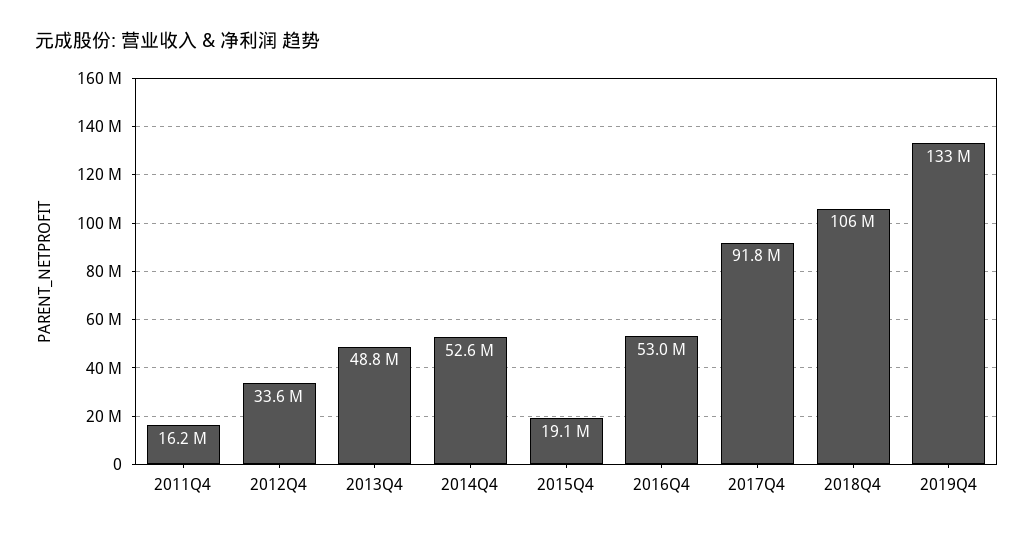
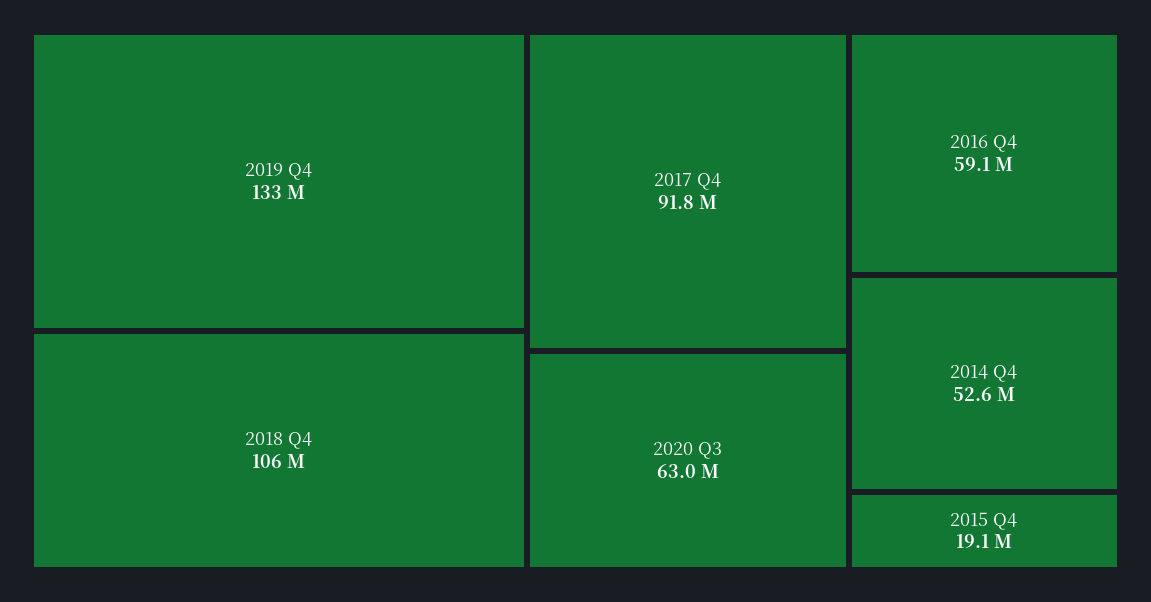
2011Q4: 16200000 -> none
2012Q4: 33600000 -> none
2013Q4: 48800000 -> none
2016Q4: 53000000 -> 59100000
2020 Q3: none -> 63000000

